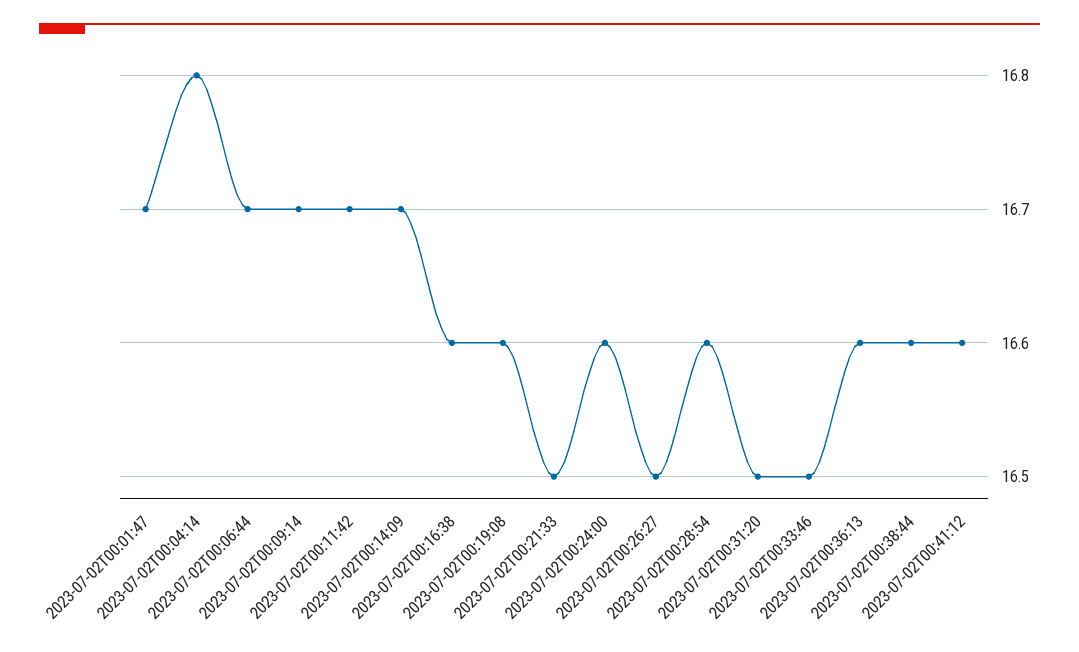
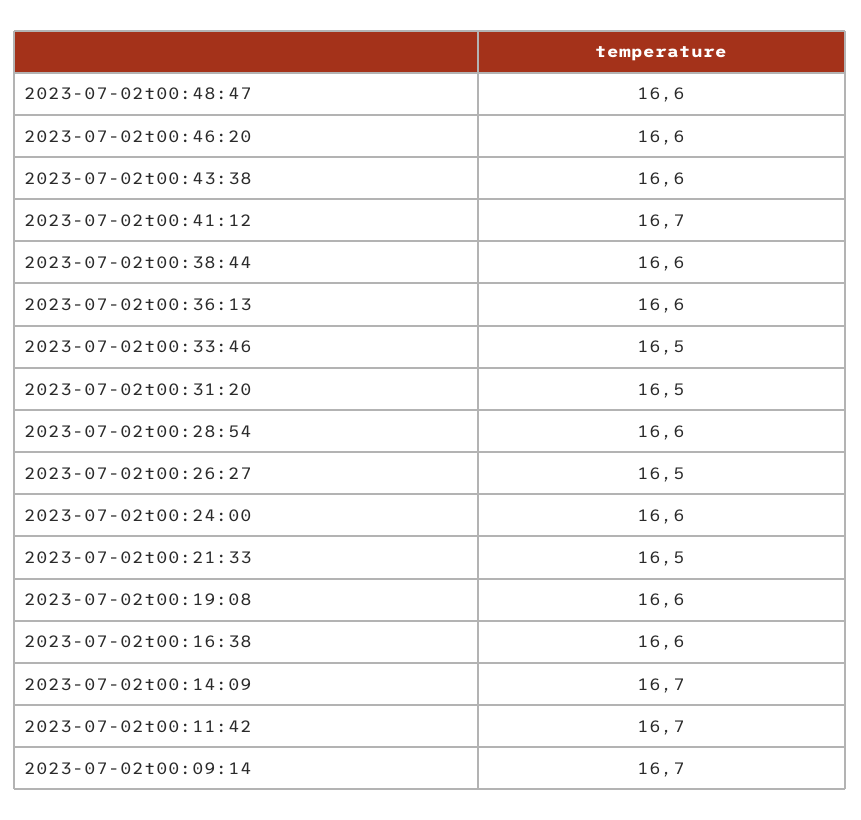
2023-07-02T00:01:47: 16.7 -> none
2023-07-02T00:04:14: 16.8 -> none
2023-07-02T00:06:44: 16.7 -> none
2023-07-02T00:41:12: 16.6 -> 16.7
2023-07-02t00:48:47: none -> 16.6
2023-07-02t00:46:20: none -> 16.6
2023-07-02t00:43:38: none -> 16.6

